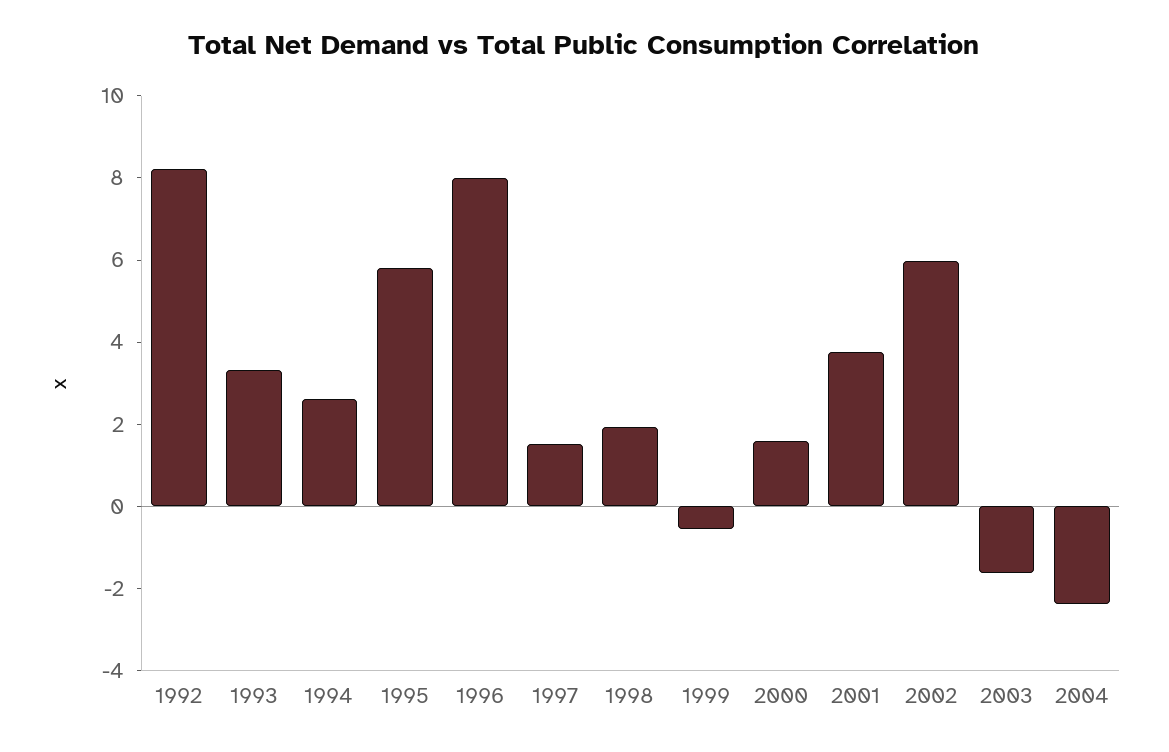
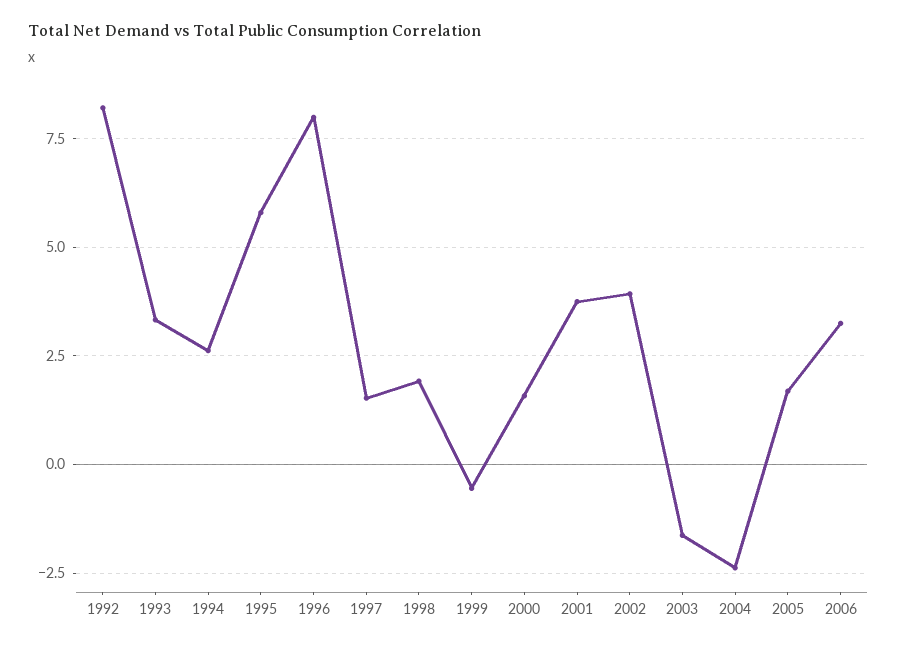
2002: 6 -> 4
2005: none -> 1.75
2006: none -> 3.25

